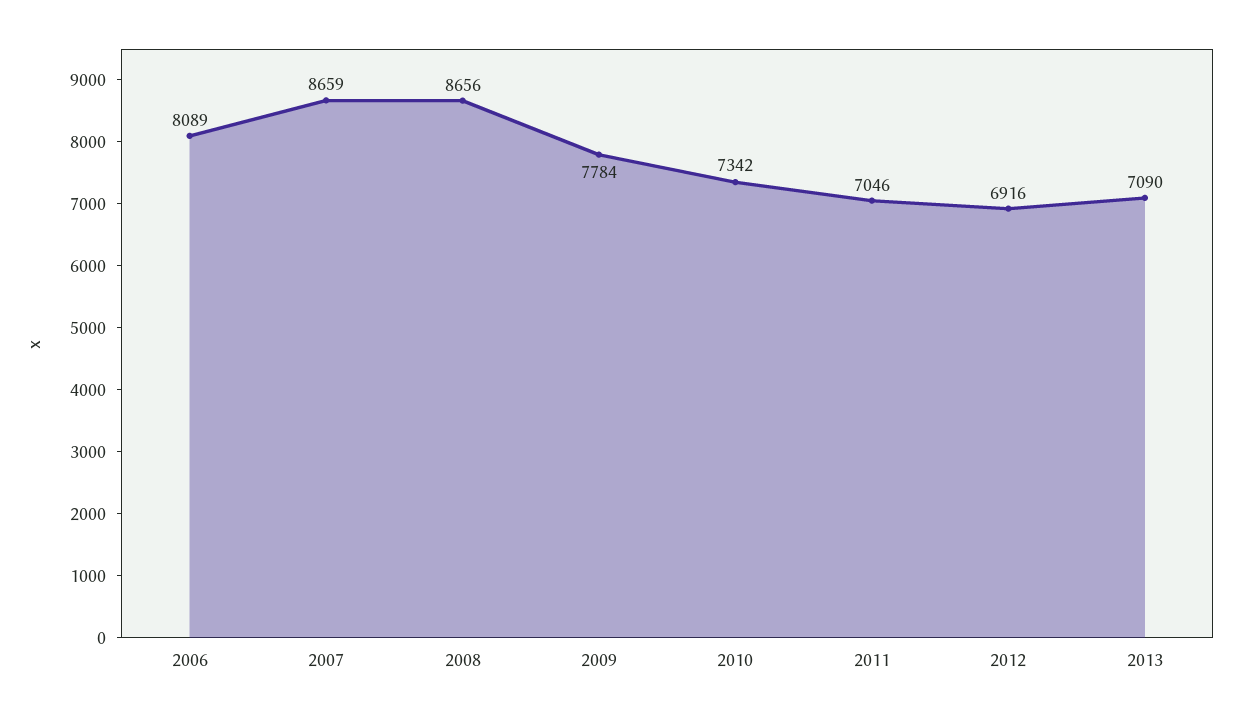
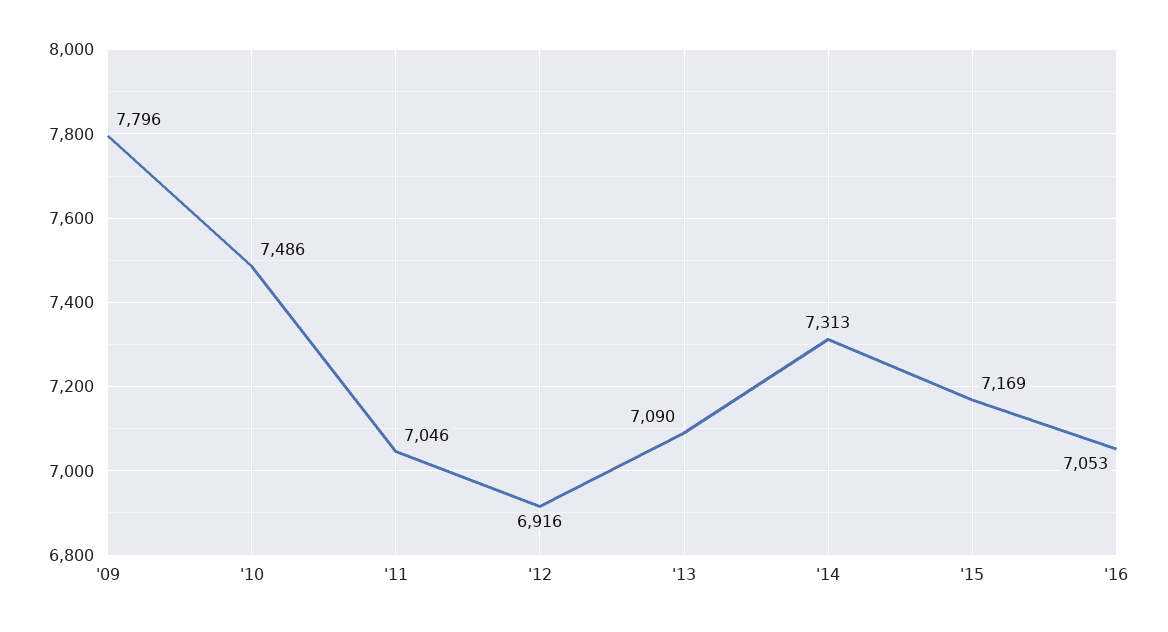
2006: 8089 -> none
2007: 8659 -> none
2008: 8656 -> none
2009: 7784 -> 7796
2010: 7342 -> 7486
'14: none -> 7313
'15: none -> 7169
'16: none -> 7053

